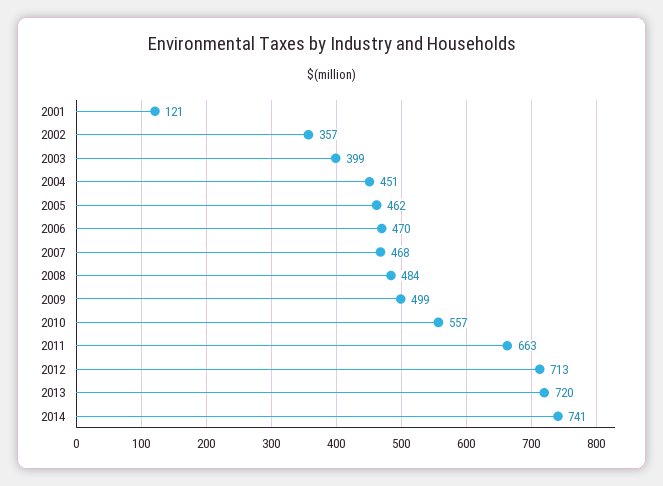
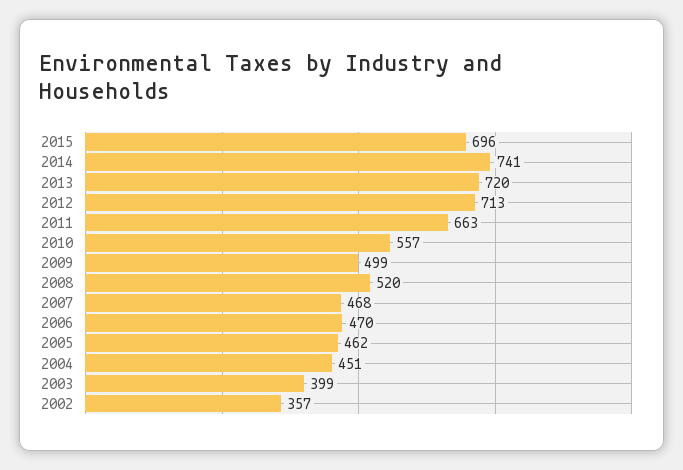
2001: 121 -> none
2008: 484 -> 520
2015: none -> 696

